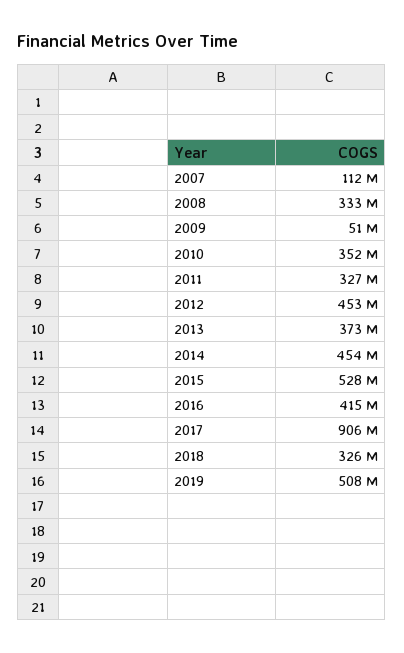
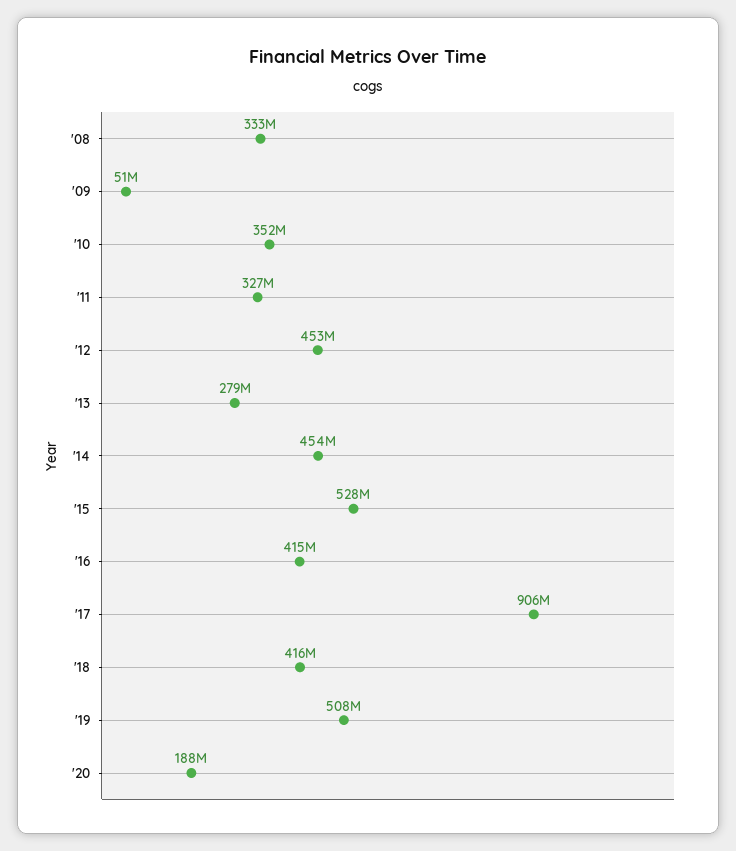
2007: 112000000 -> none
2013: 373000000 -> 279000000
2018: 326000000 -> 416000000
'20: none -> 188000000

